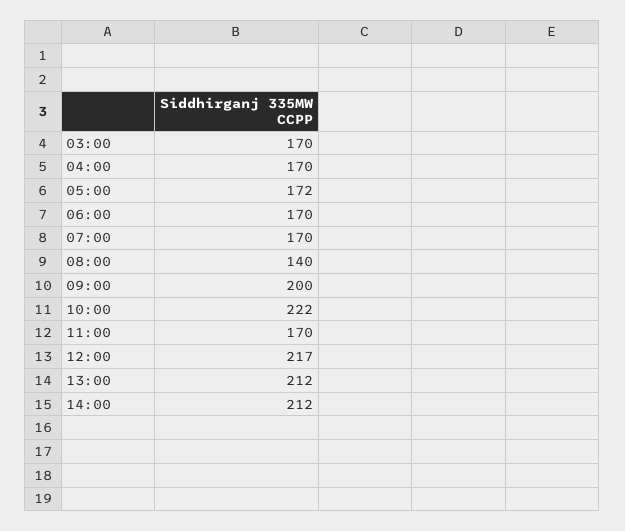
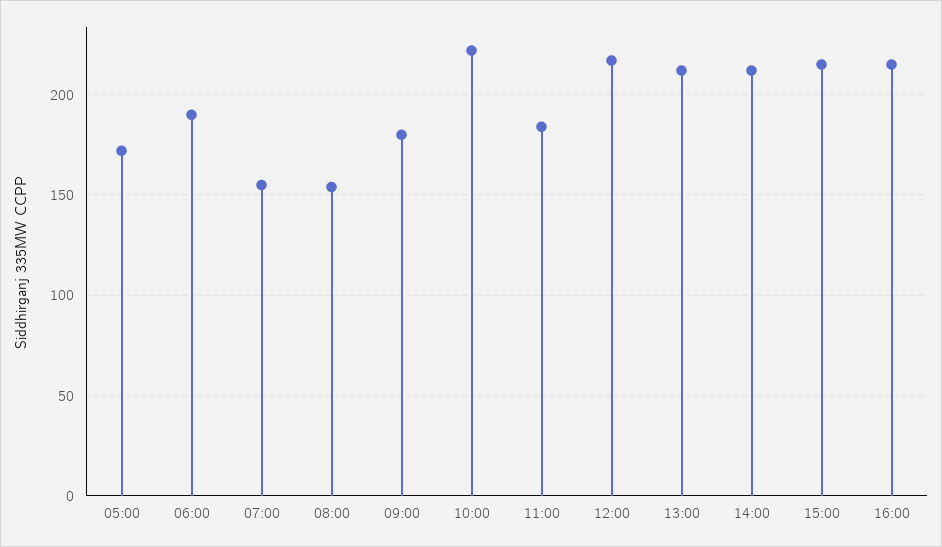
03:00: 170 -> none
04:00: 170 -> none
06:00: 170 -> 190
07:00: 170 -> 155
08:00: 140 -> 155
09:00: 200 -> 180
11:00: 170 -> 185
15:00: none -> 215
16:00: none -> 215

